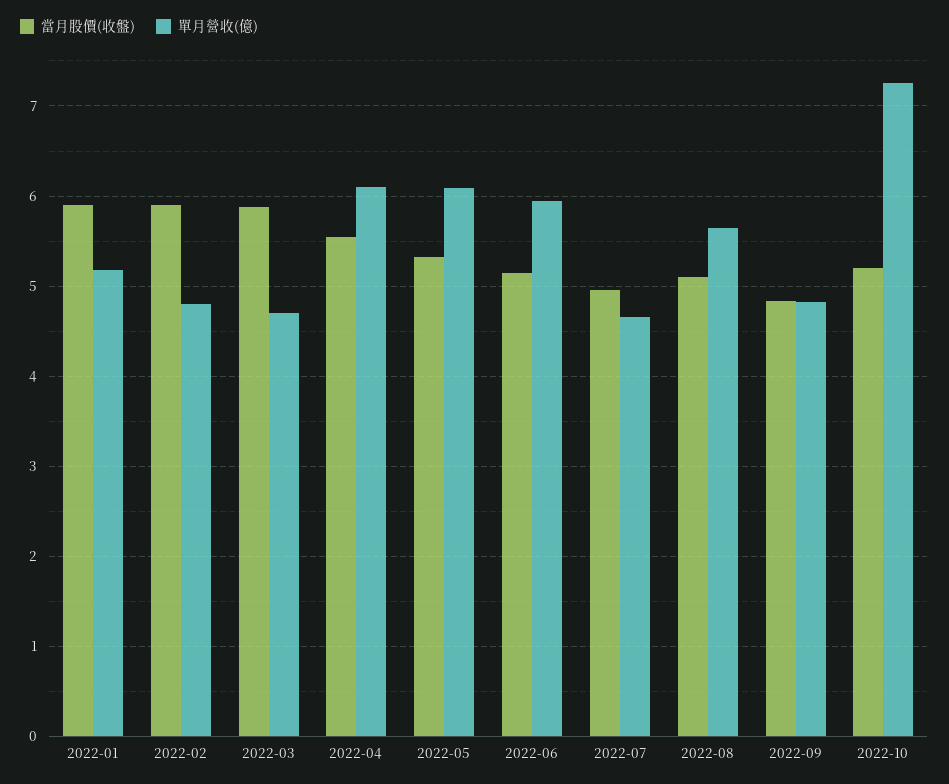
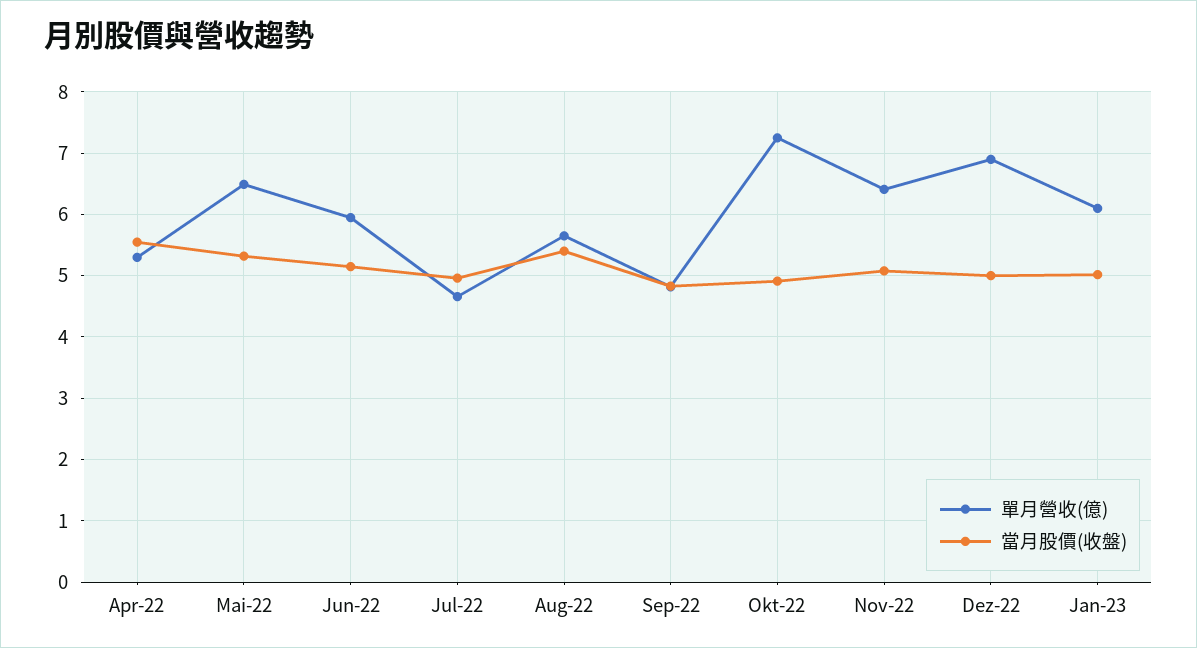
當月股價(收盤), 2022-01: 5.9 -> none
單月營收(億), 2022-01: 5.2 -> none
當月股價(收盤), 2022-02: 5.9 -> none
單月營收(億), 2022-02: 4.8 -> none
當月股價(收盤), 2022-03: 5.9 -> none
單月營收(億), 2022-03: 4.7 -> none
單月營收(億), 2022-04: 6.1 -> 5.3
單月營收(億), 2022-05: 6.1 -> 6.5
當月股價(收盤), 2022-08: 5.1 -> 5.4
當月股價(收盤), 2022-10: 5.2 -> 4.9
單月營收(億), Nov-22: none -> 6.4
當月股價(收盤), Nov-22: none -> 5.1
單月營收(億), Dez-22: none -> 6.9
當月股價(收盤), Dez-22: none -> 5
單月營收(億), Jan-23: none -> 6.1
當月股價(收盤), Jan-23: none -> 5

